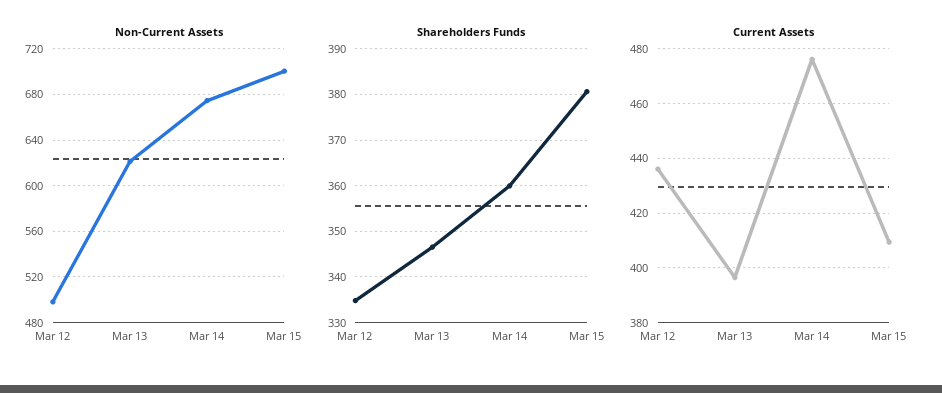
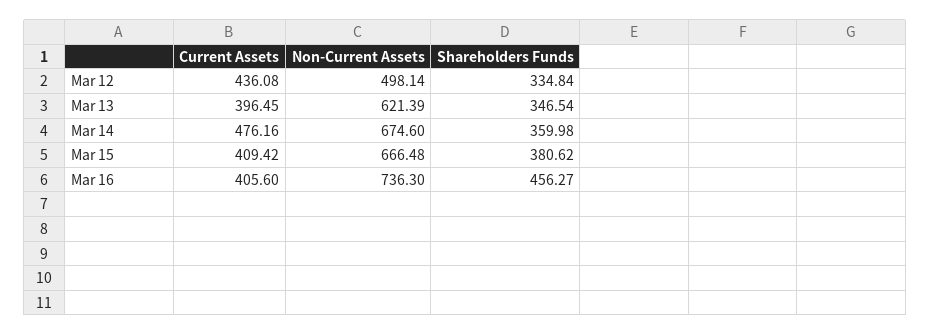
Non-Current Assets, Mar 15: 700 -> 666.48
Current Assets, Mar 16: none -> 405.6
Non-Current Assets, Mar 16: none -> 736.3
Shareholders Funds, Mar 16: none -> 456.27

